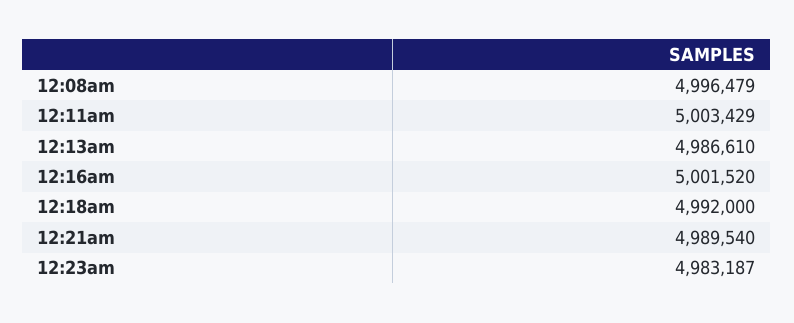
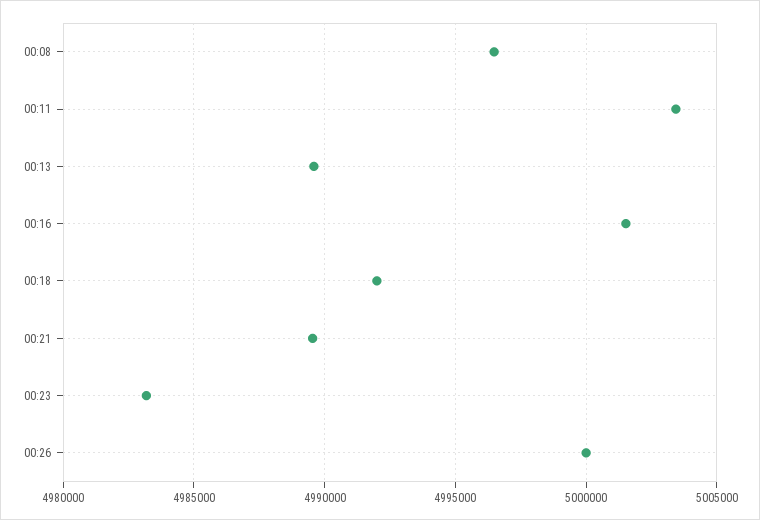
12:13am: 4986610 -> 4989500
00:26: none -> 5000000

